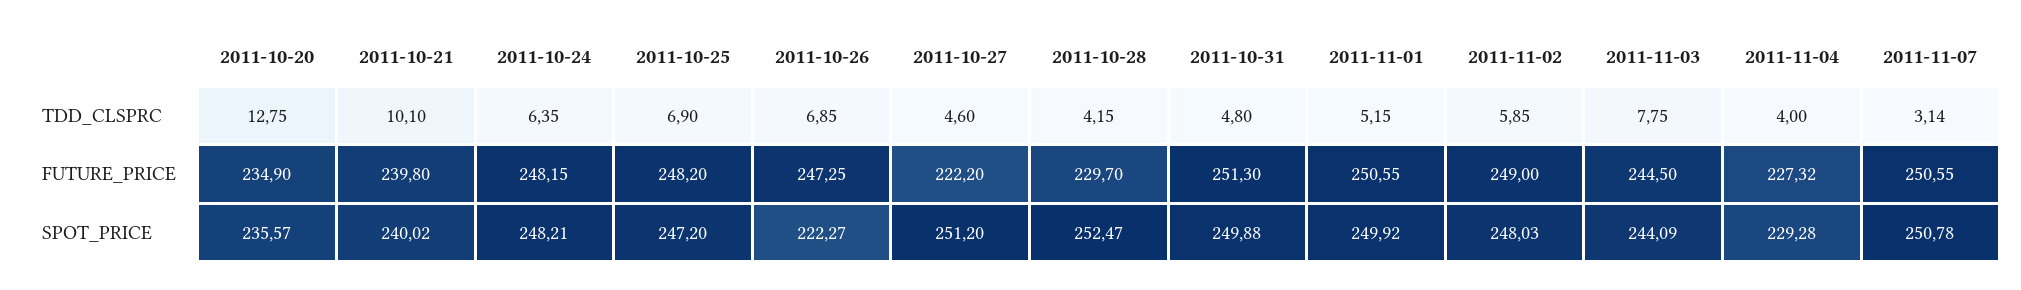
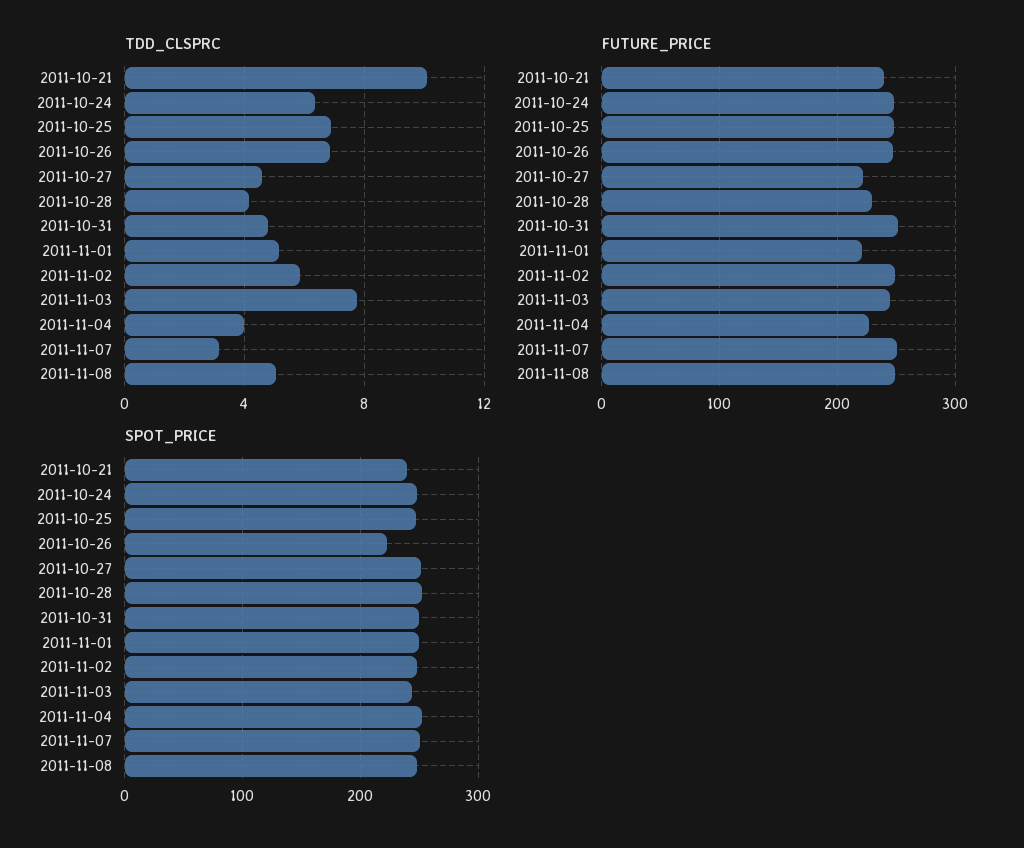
TDD_CLSPRC, 2011-10-20: 12.75 -> none
FUTURE_PRICE, 2011-10-20: 234.9 -> none
FUTURE_PRICE, 2011-11-01: 250.55 -> 220
SPOT_PRICE, 2011-10-20: 235.57 -> none
SPOT_PRICE, 2011-11-04: 229.28 -> 250
TDD_CLSPRC, 2011-11-08: none -> 5
FUTURE_PRICE, 2011-11-08: none -> 250
SPOT_PRICE, 2011-11-08: none -> 250

